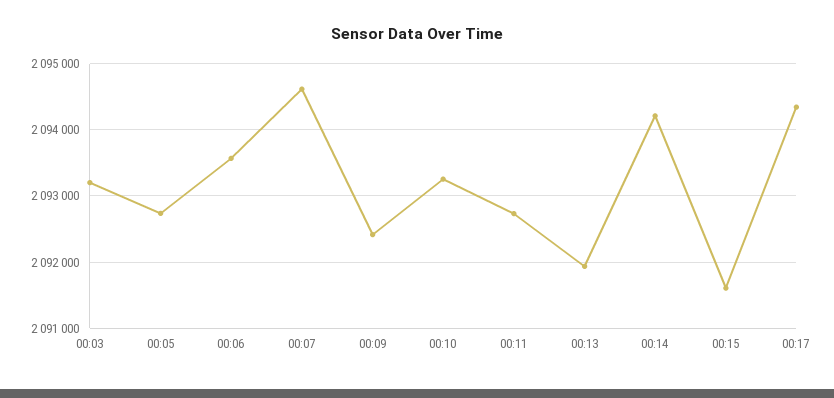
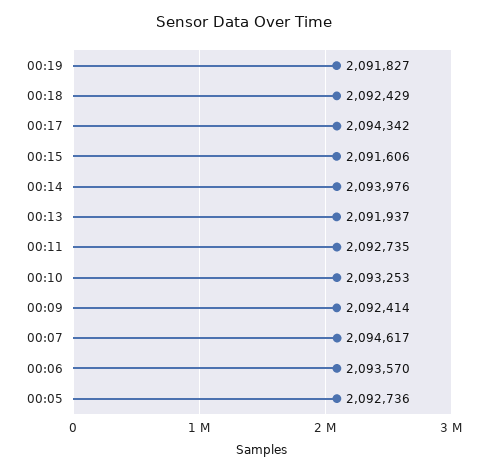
00:03: 2093200 -> none
00:14: 2094200 -> 2093976
00:19: none -> 2091827
00:18: none -> 2092429

